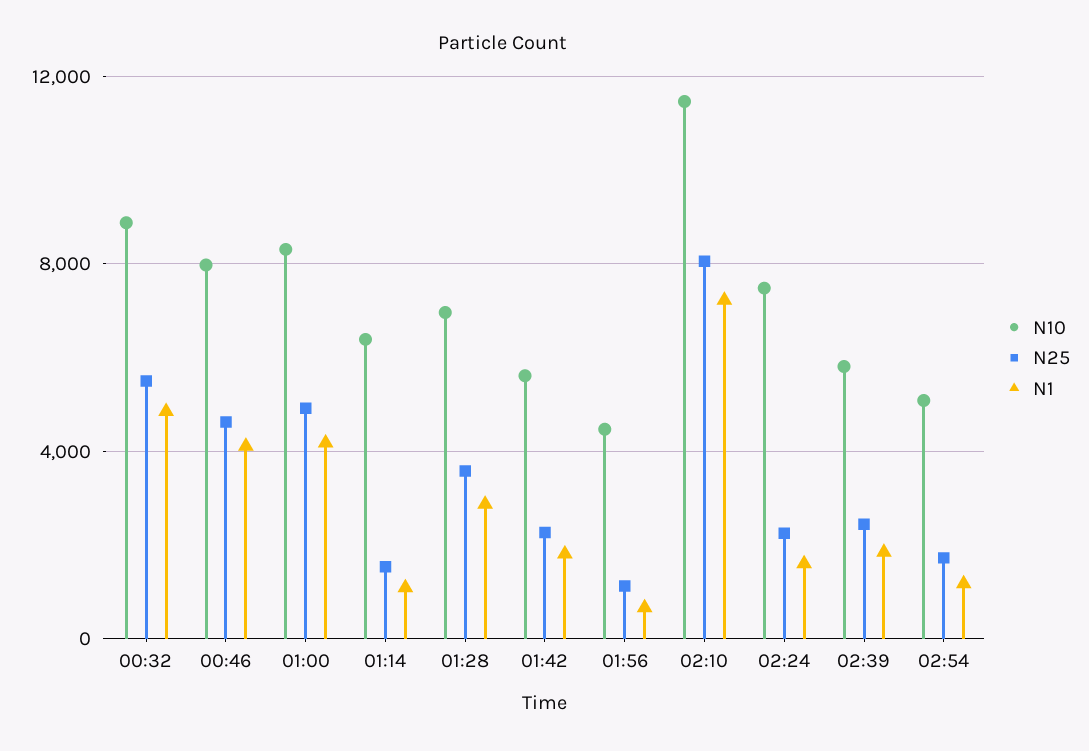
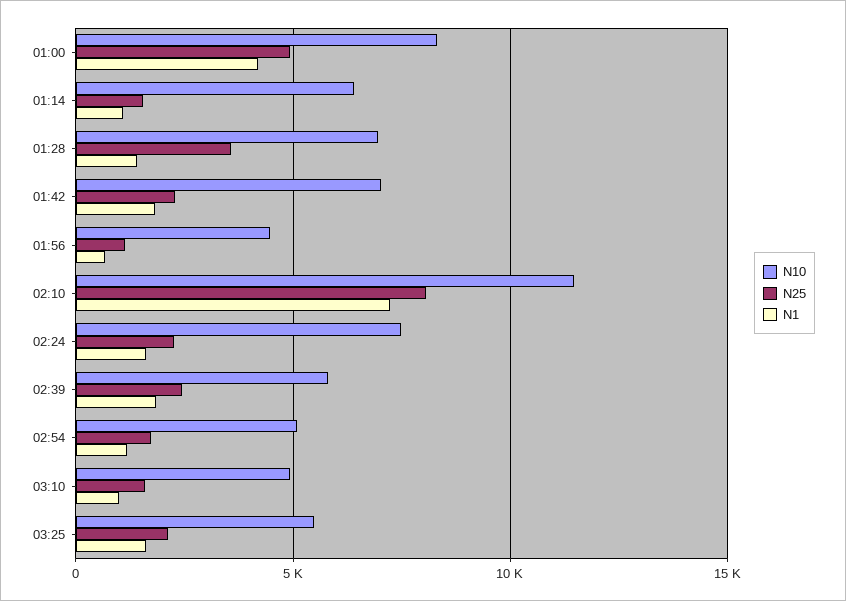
N10, 00:32: 9000 -> none
N25, 00:32: 5500 -> none
N1, 00:32: 5000 -> none
N10, 00:46: 8000 -> none
N25, 00:46: 4500 -> none
N1, 00:46: 4000 -> none
N1, 01:28: 3000 -> 1500
N10, 01:42: 5500 -> 7000
N10, 03:10: none -> 5000
N25, 03:10: none -> 1500
N1, 03:10: none -> 1000
N10, 03:25: none -> 5500
N25, 03:25: none -> 2000
N1, 03:25: none -> 1500

